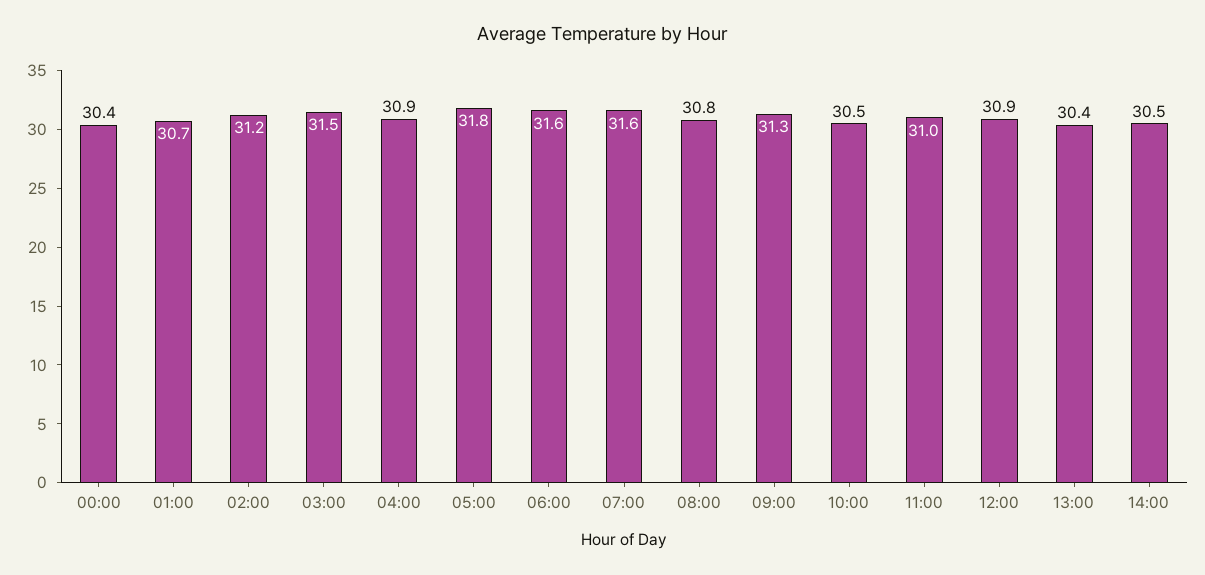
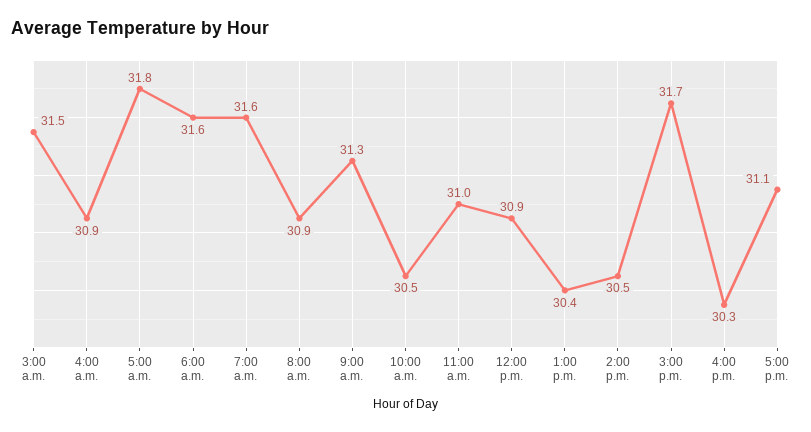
00:00: 30.4 -> none
01:00: 30.7 -> none
02:00: 31.2 -> none
08:00: 30.8 -> 30.9
3:00 p.m.: none -> 31.7
4:00 p.m.: none -> 30.3
5:00 p.m.: none -> 31.1

